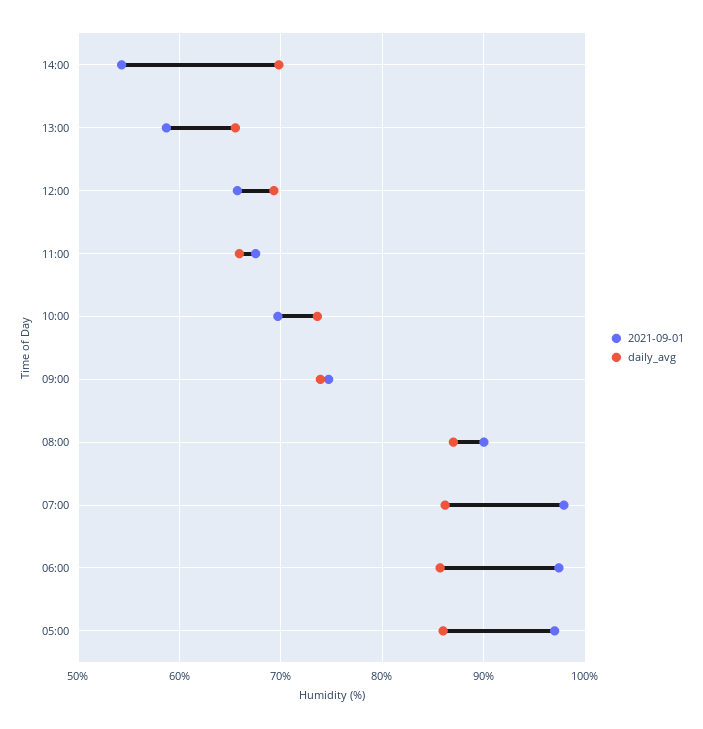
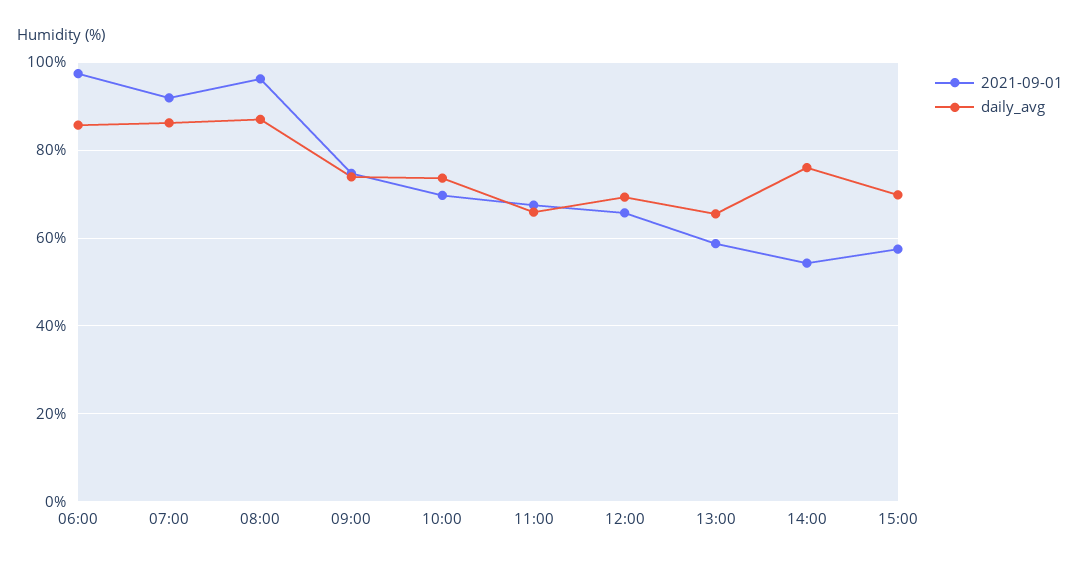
daily_avg, 14:00: 70 -> 76
2021-09-01, 08:00: 90 -> 96
2021-09-01, 07:00: 98 -> 92
2021-09-01, 05:00: 97 -> none
daily_avg, 05:00: 86 -> none
2021-09-01, 15:00: none -> 58
daily_avg, 15:00: none -> 70

